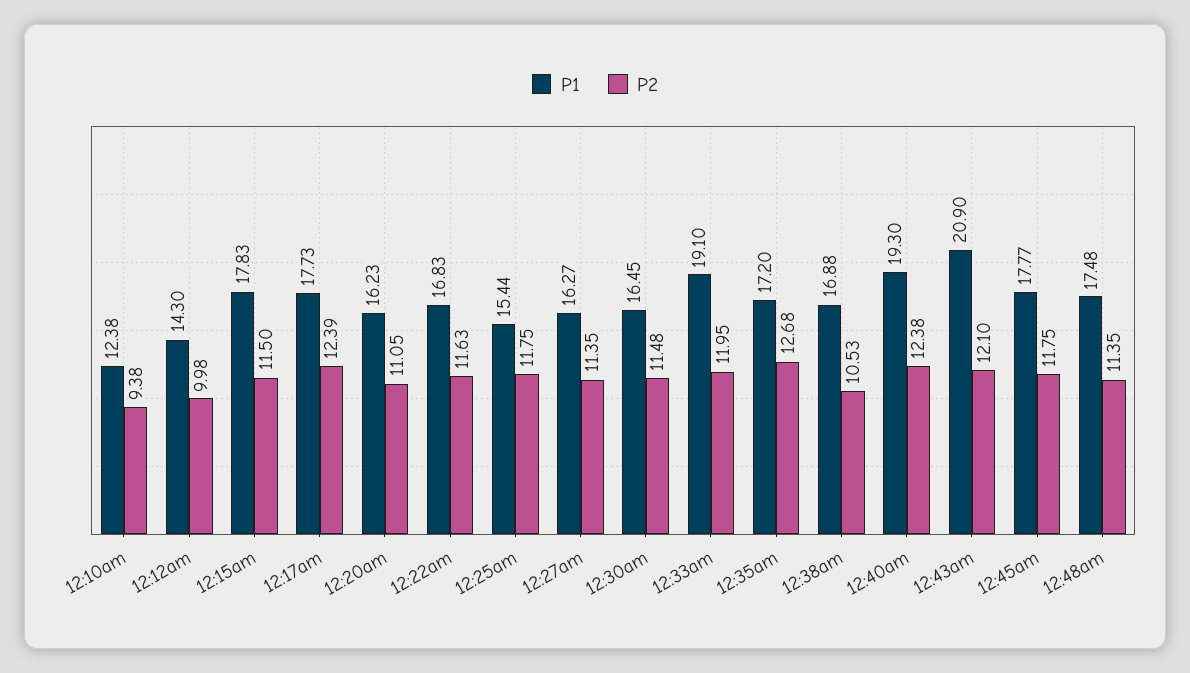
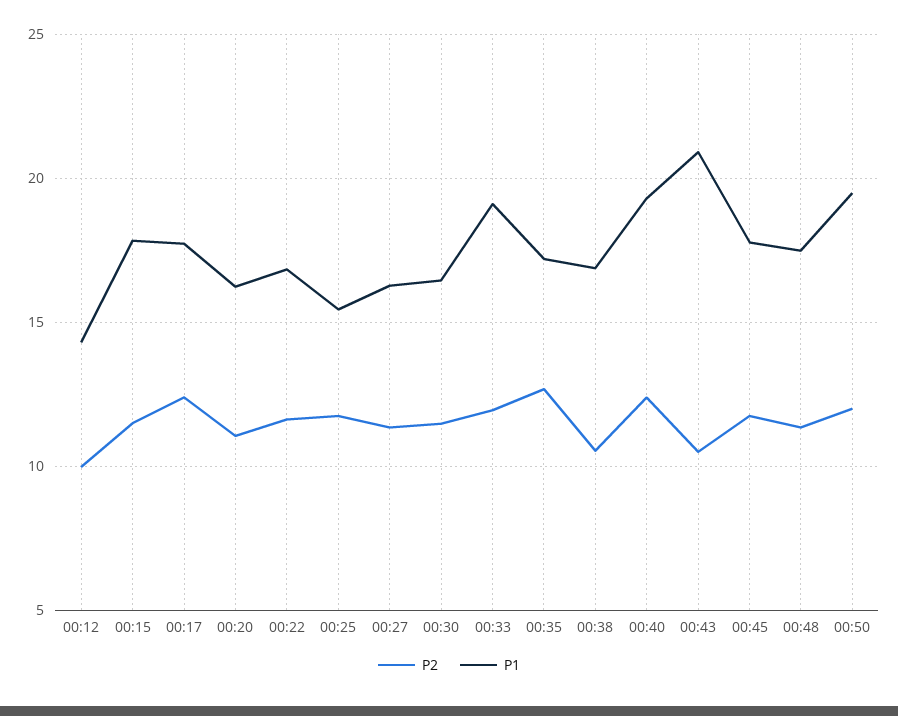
P1, 12:10am: 12.38 -> none
P2, 12:10am: 9.38 -> none
P2, 12:43am: 12.1 -> 10.5
P2, 00:50: none -> 12
P1, 00:50: none -> 19.5

